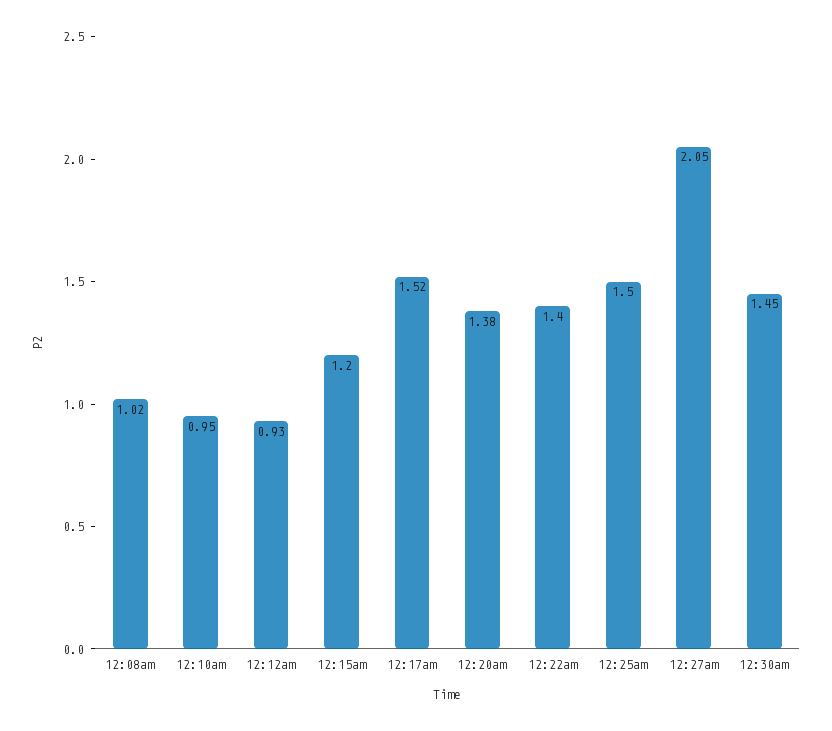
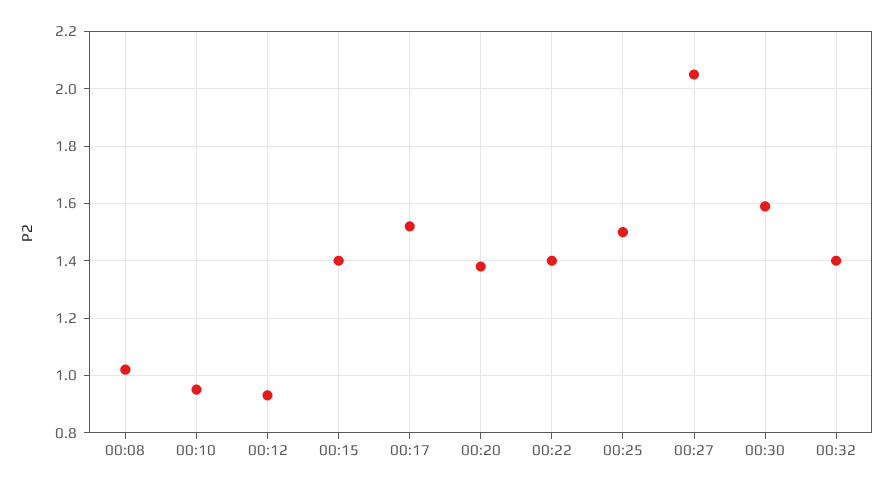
12:15am: 1.2 -> 1.4
12:30am: 1.45 -> 1.6
00:32: none -> 1.4

